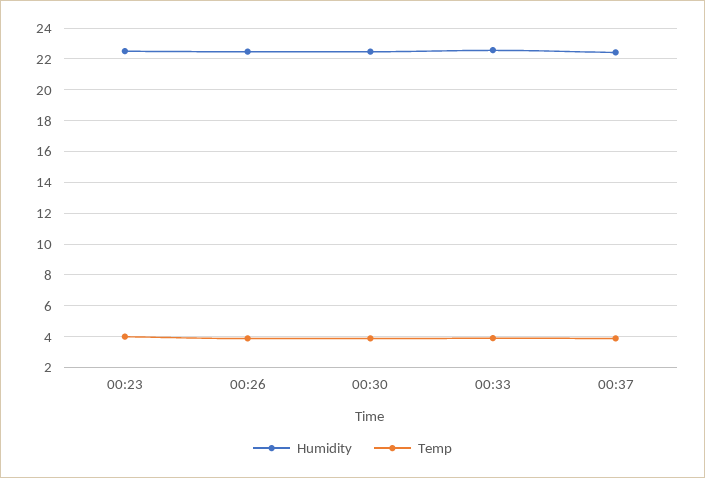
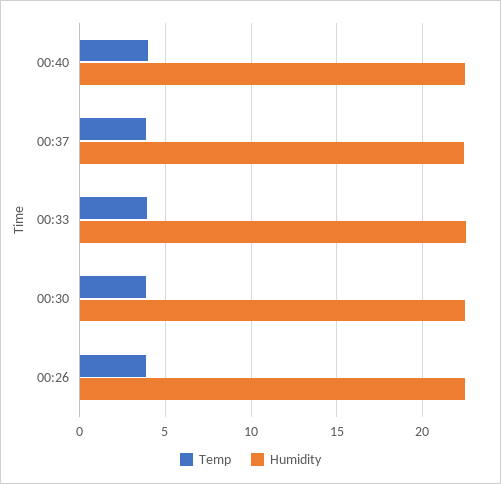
Humidity, 00:23: 22.5 -> none
Temp, 00:23: 4 -> none
Temp, 00:40: none -> 4
Humidity, 00:40: none -> 22.5

